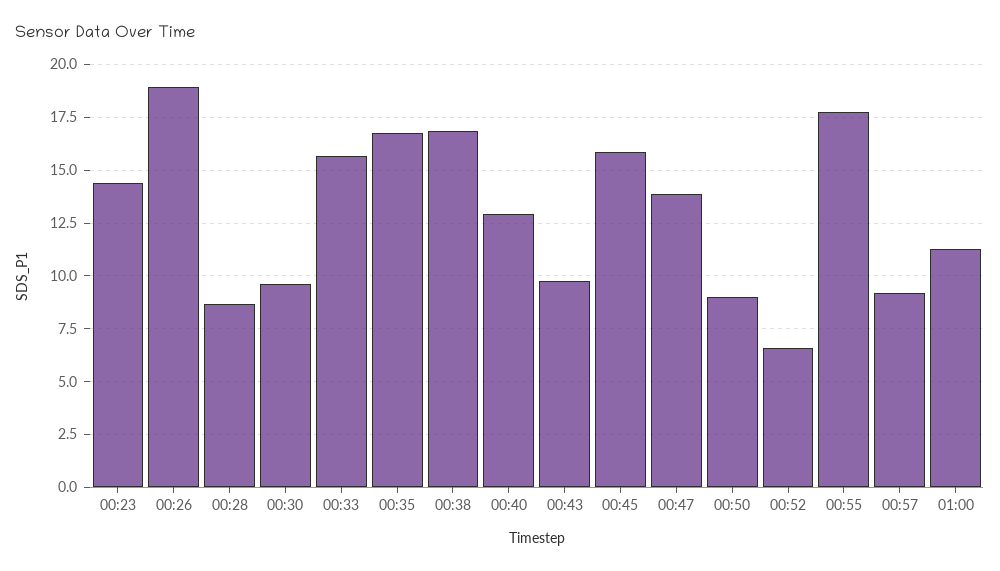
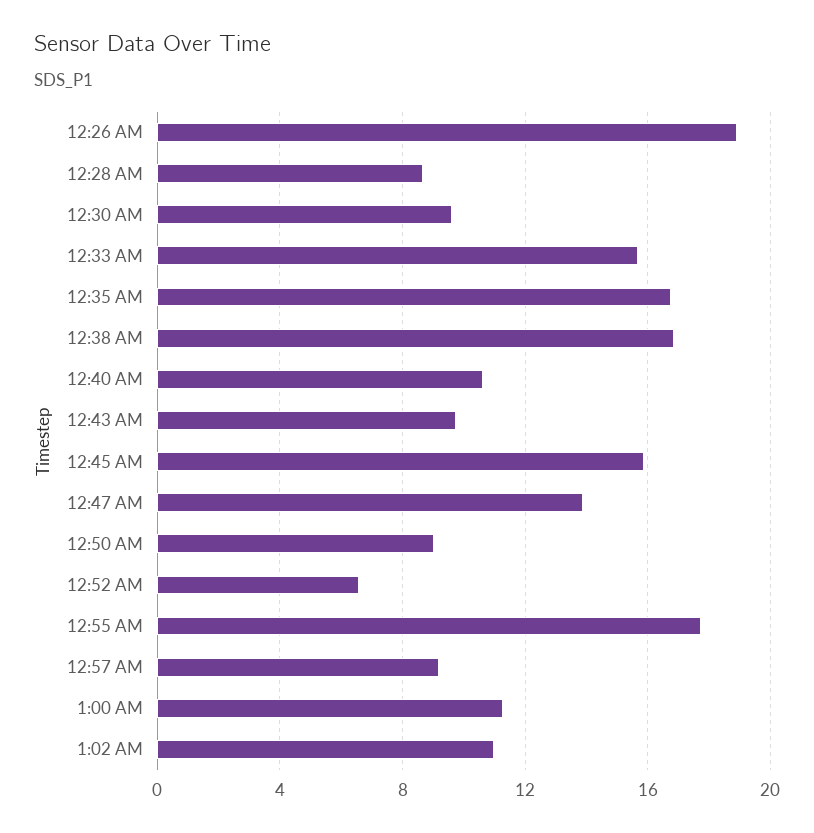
00:23: 14.5 -> none
00:40: 13 -> 10.5
1:02 AM: none -> 11

